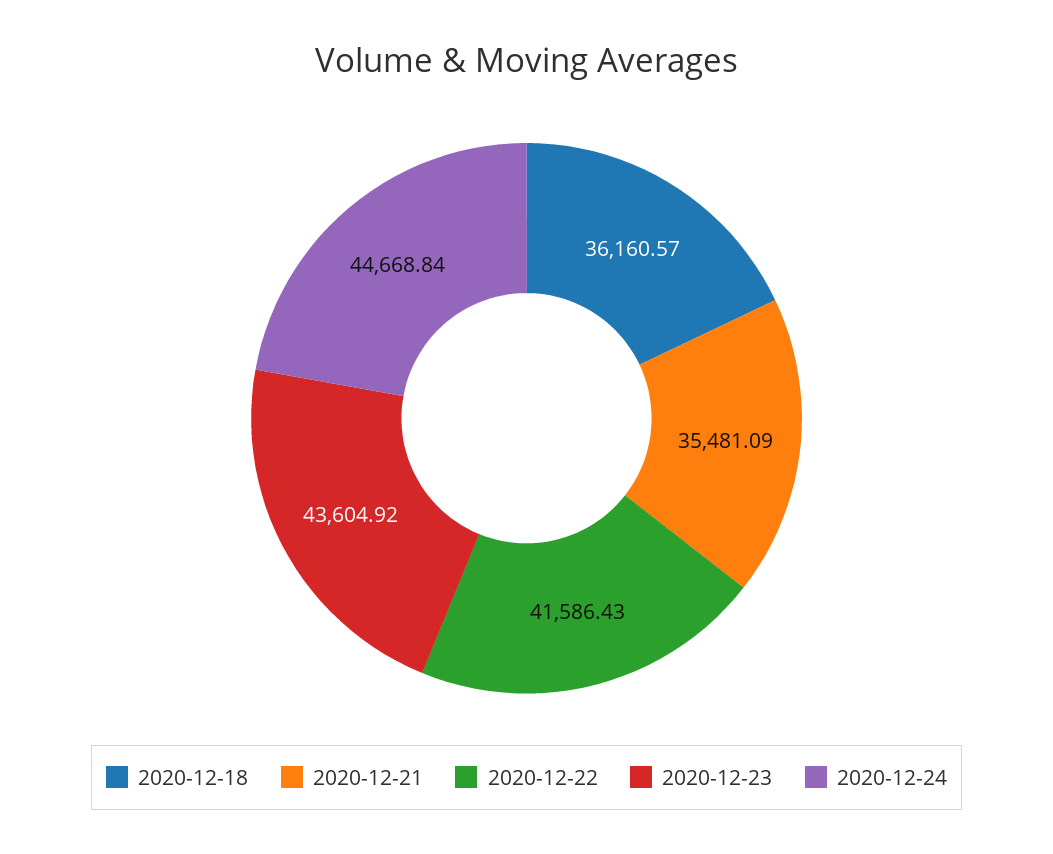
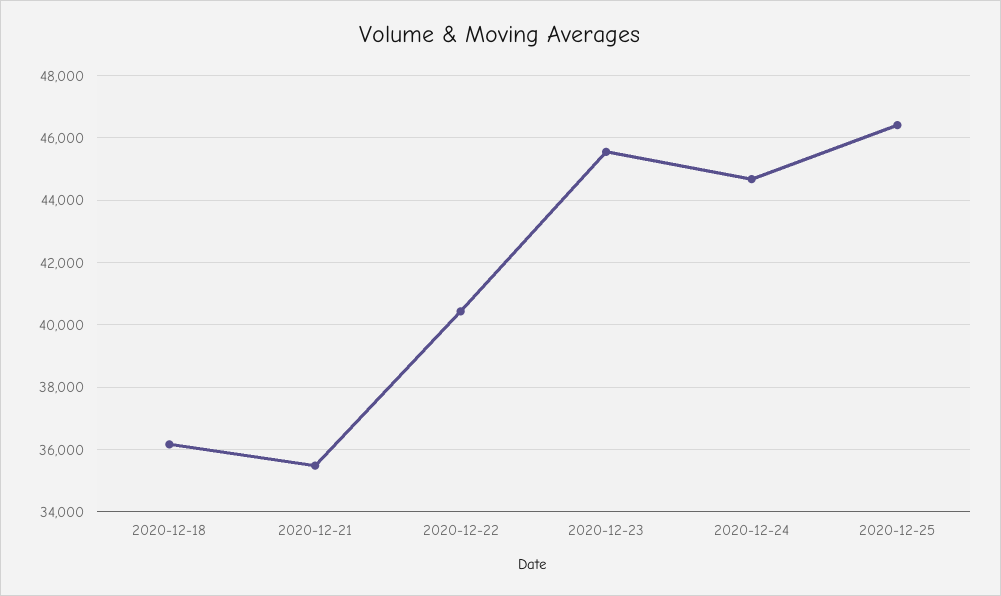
2020-12-22: 41586.43 -> 40400
2020-12-23: 43604.92 -> 45600
2020-12-25: none -> 46400

